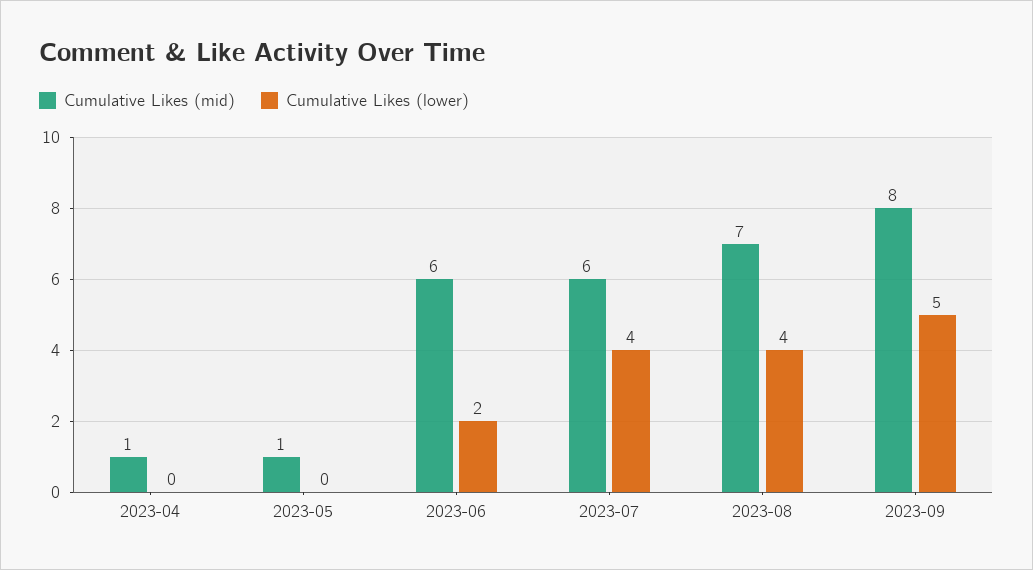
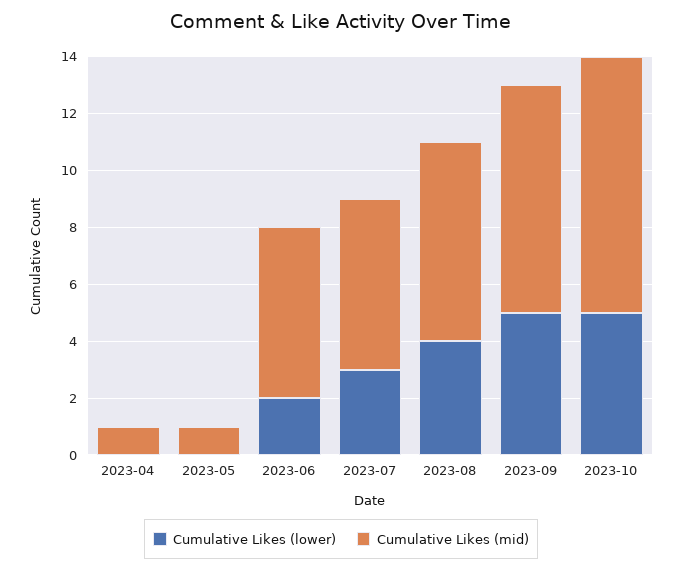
Cumulative Likes (lower), 2023-07: 4 -> 3
Cumulative Likes (lower), 2023-10: none -> 5
Cumulative Likes (mid), 2023-10: none -> 9

